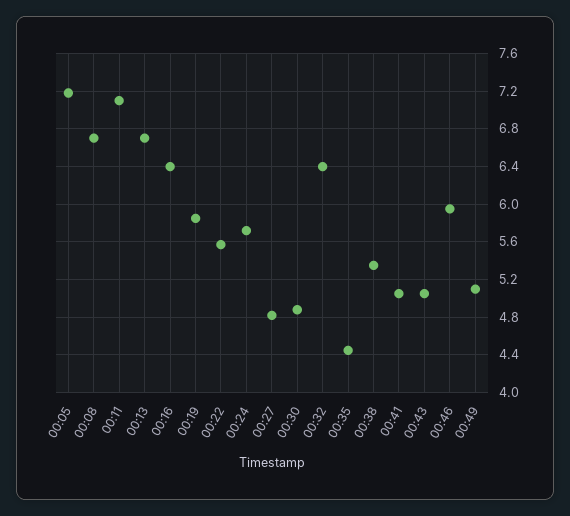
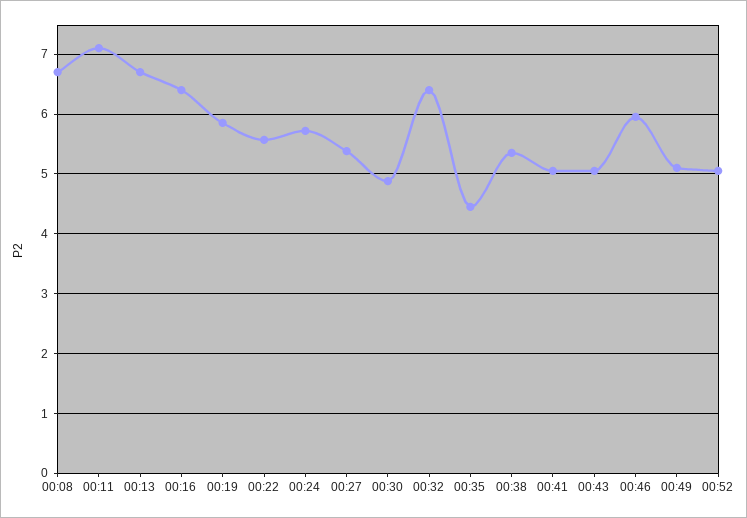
00:05: 7.2 -> none
00:27: 4.8 -> 5.4
00:52: none -> 5

